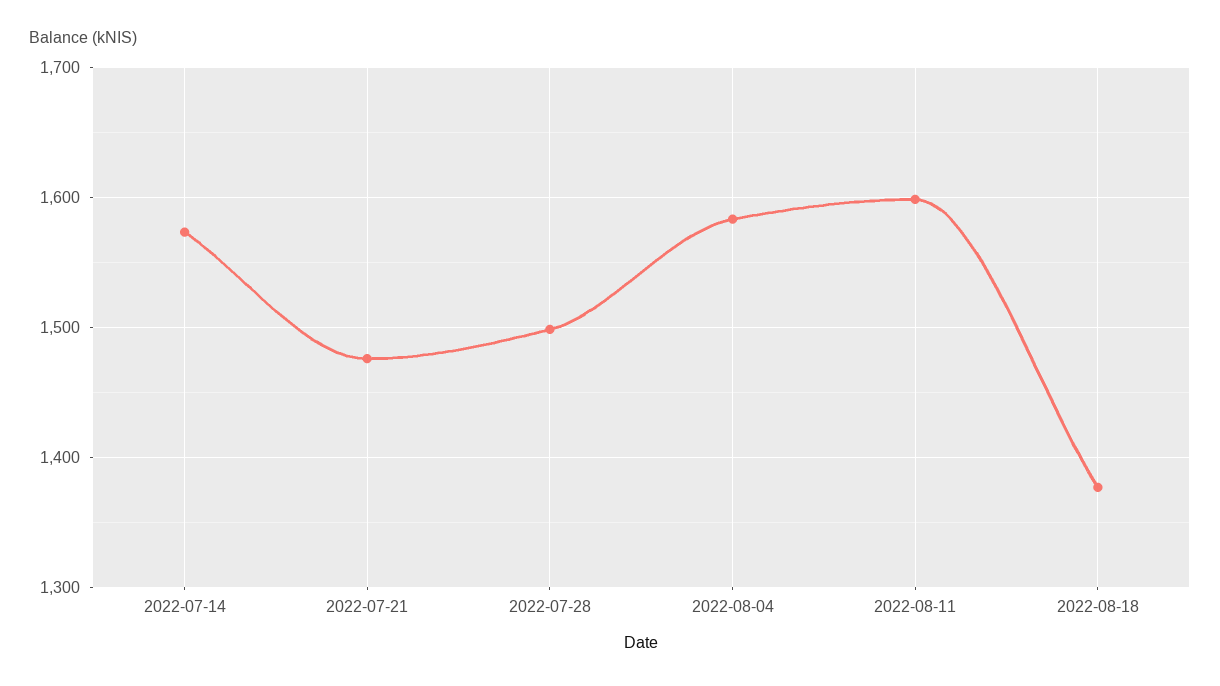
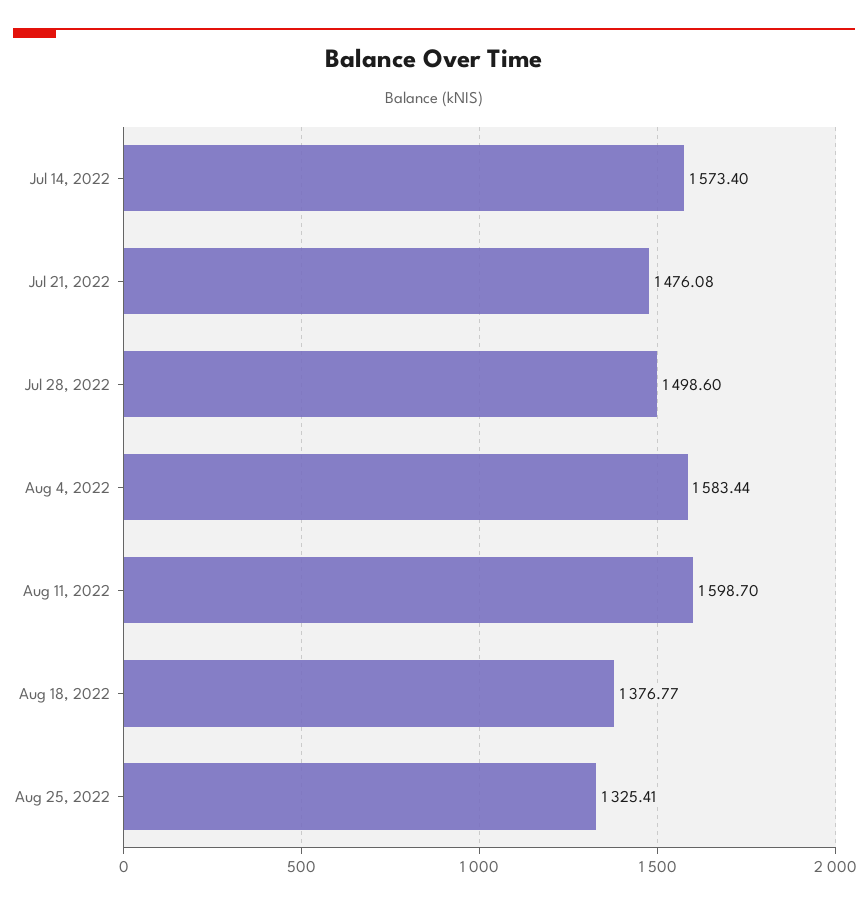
Aug 25, 2022: none -> 1325.41

